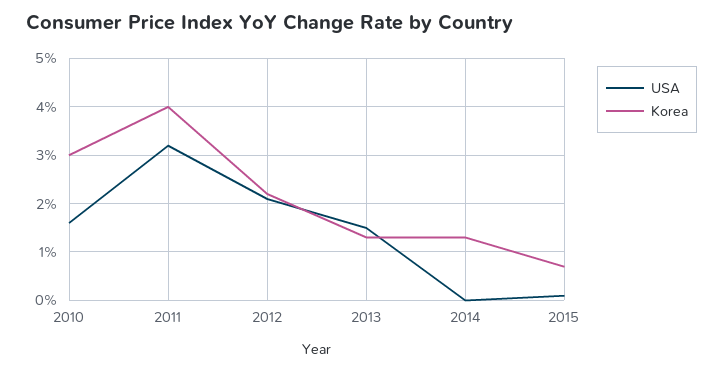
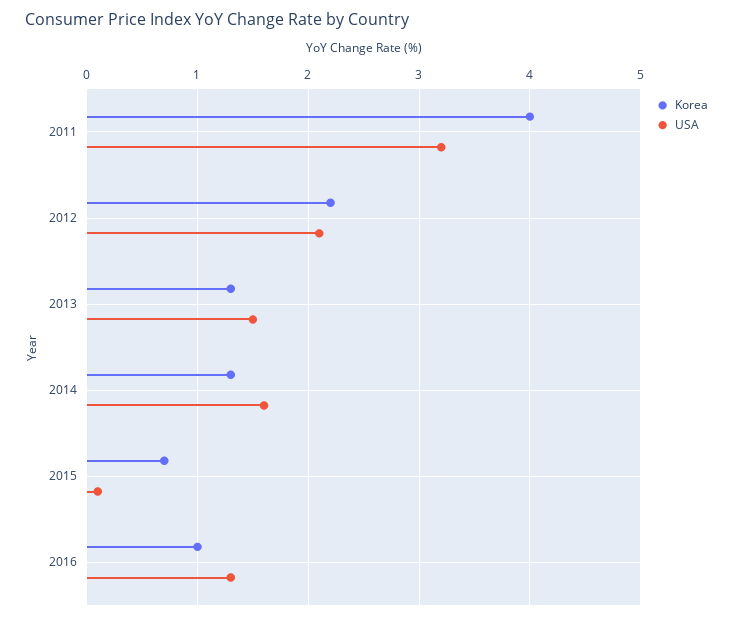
USA, 2010: 1.5 -> none
Korea, 2010: 3 -> none
USA, 2014: 0 -> 1.6
Korea, 2016: none -> 1
USA, 2016: none -> 1.3

